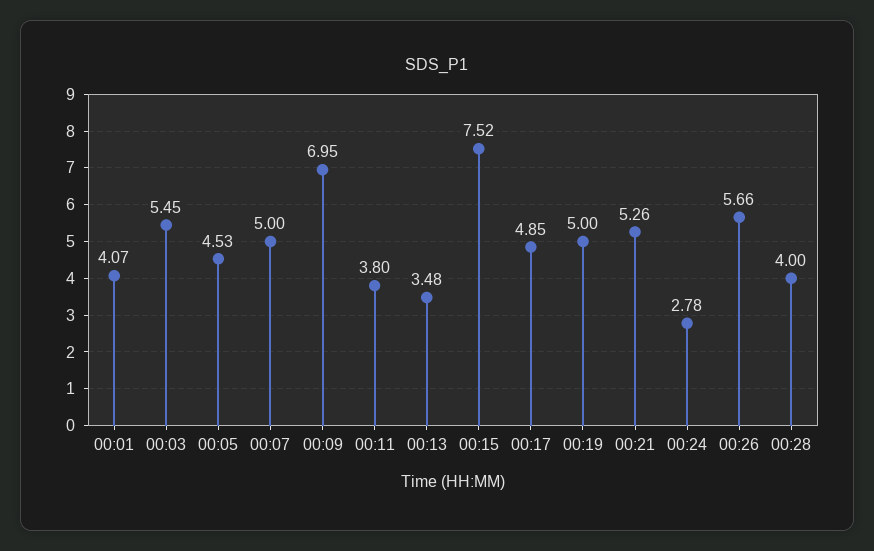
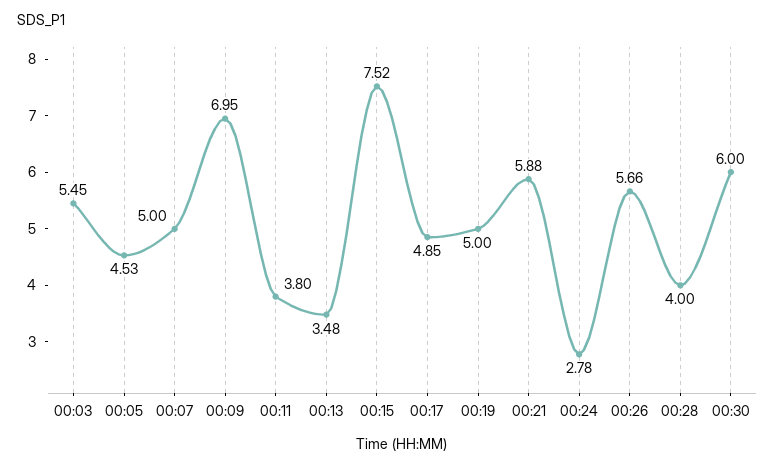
00:01: 4.07 -> none
00:21: 5.26 -> 5.88
00:30: none -> 6

